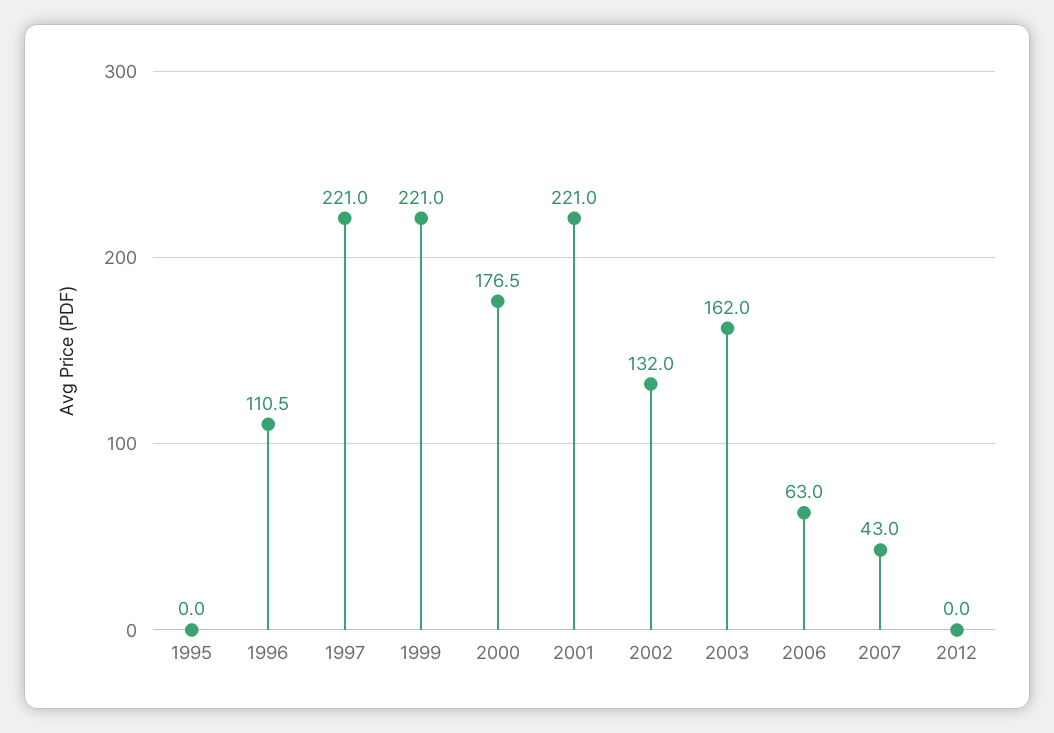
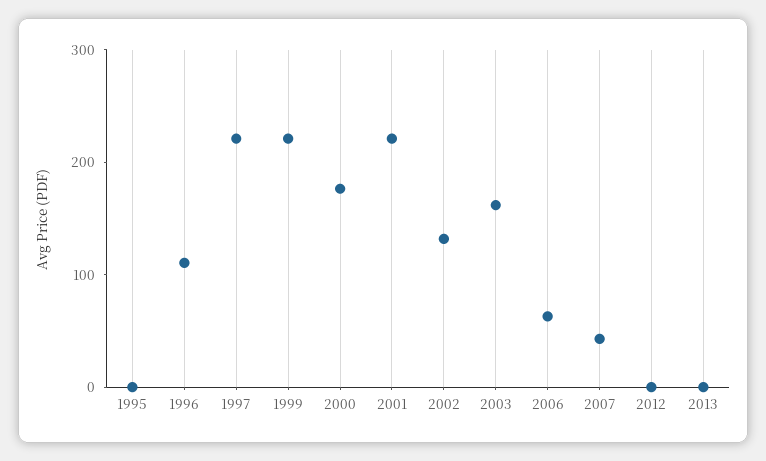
2013: none -> 0

